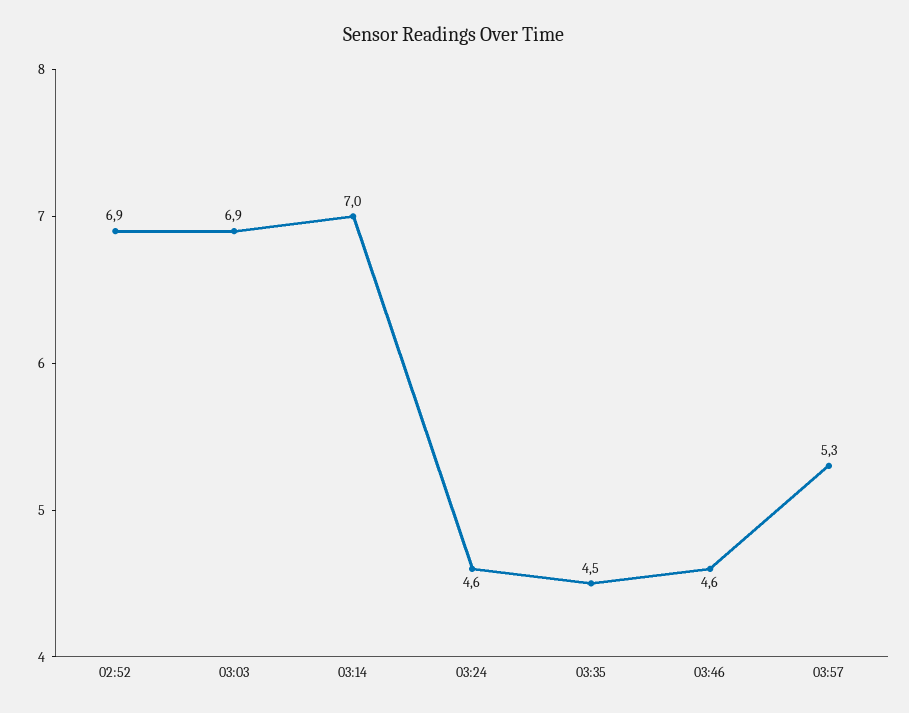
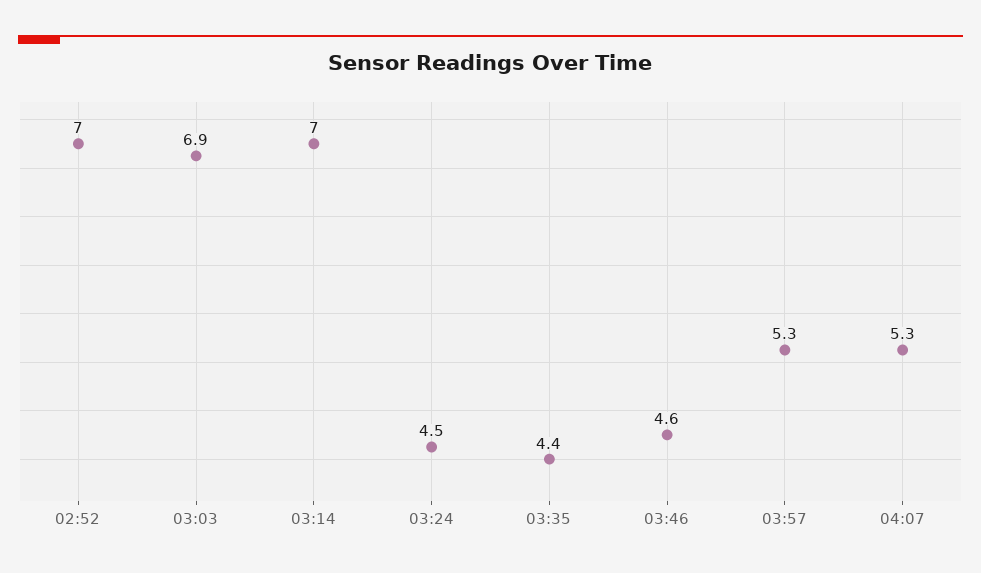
02:52: 6.9 -> 7
03:24: 4.6 -> 4.5
03:35: 4.5 -> 4.4
04:07: none -> 5.3

